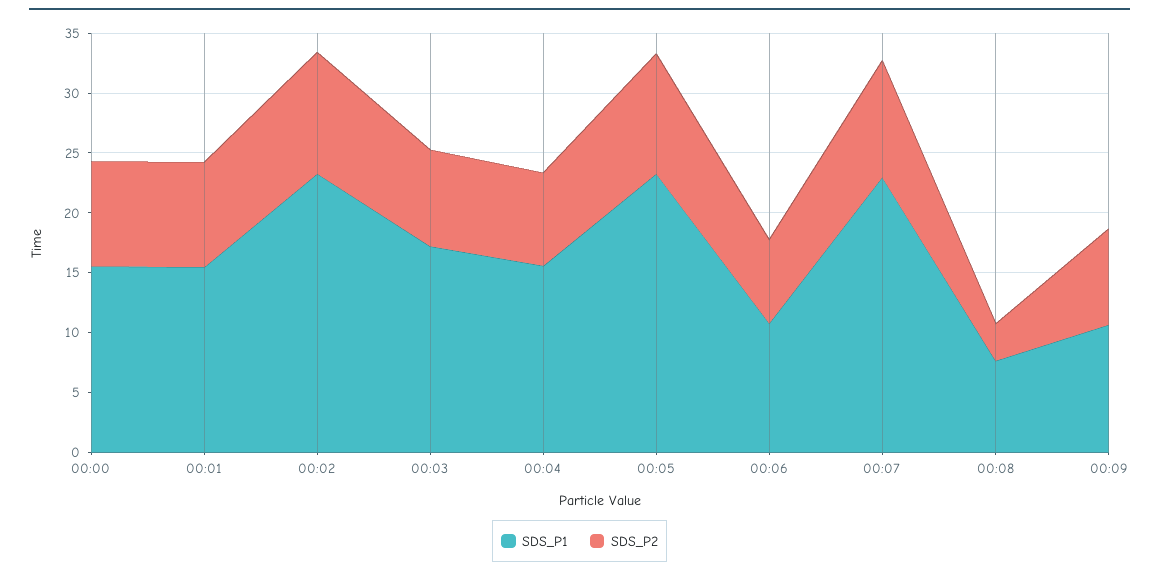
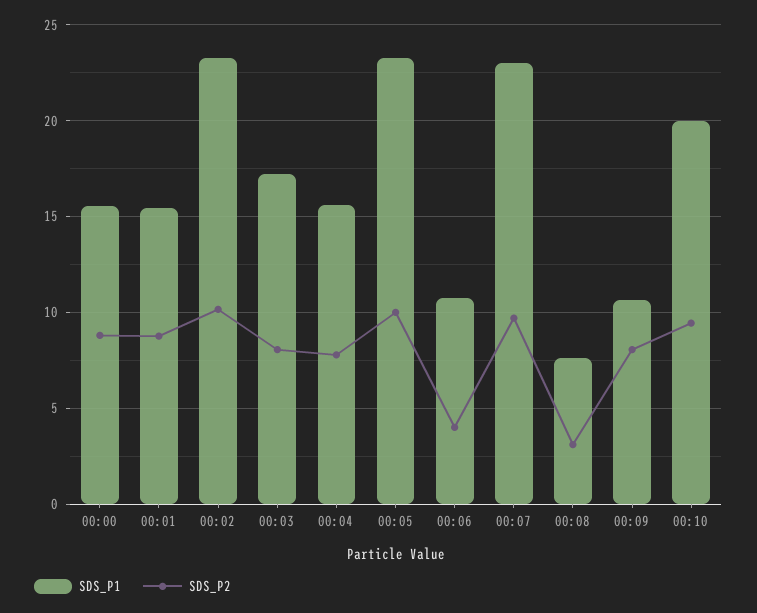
SDS_P2, 00:06: 7 -> 4
SDS_P1, 00:10: none -> 20
SDS_P2, 00:10: none -> 9.5

